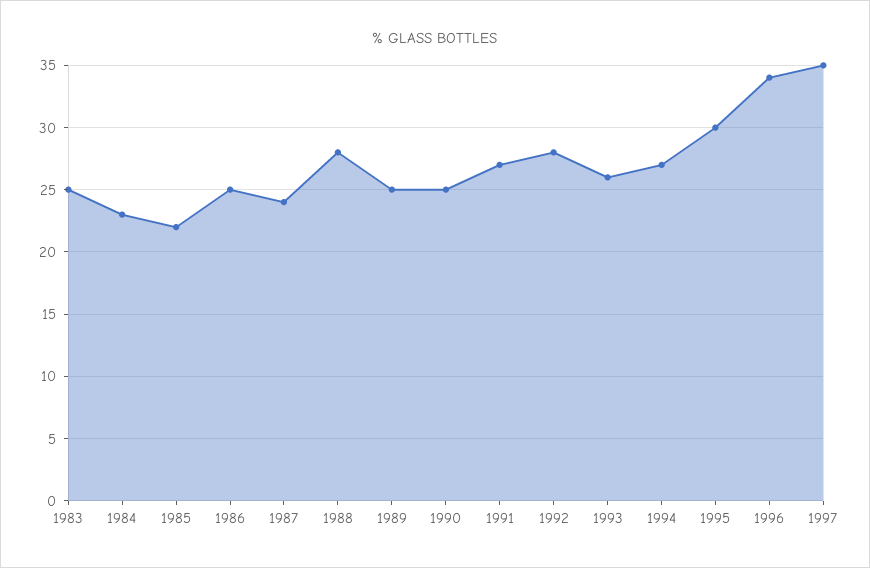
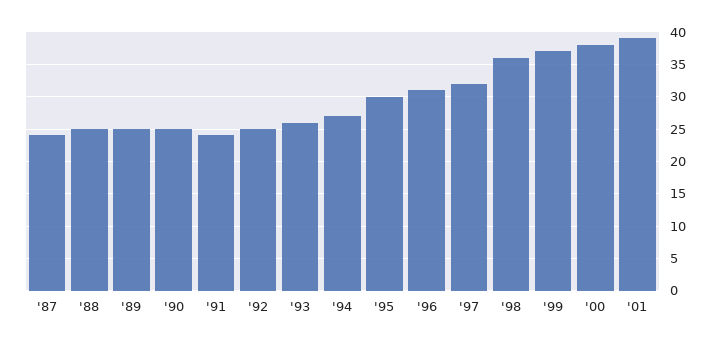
1983: 25 -> none
1984: 23 -> none
1985: 22 -> none
1986: 25 -> none
1988: 28 -> 25
1991: 27 -> 24
1992: 28 -> 25
1996: 34 -> 31
1997: 35 -> 32
'98: none -> 36
'99: none -> 37
'00: none -> 38
'01: none -> 39

